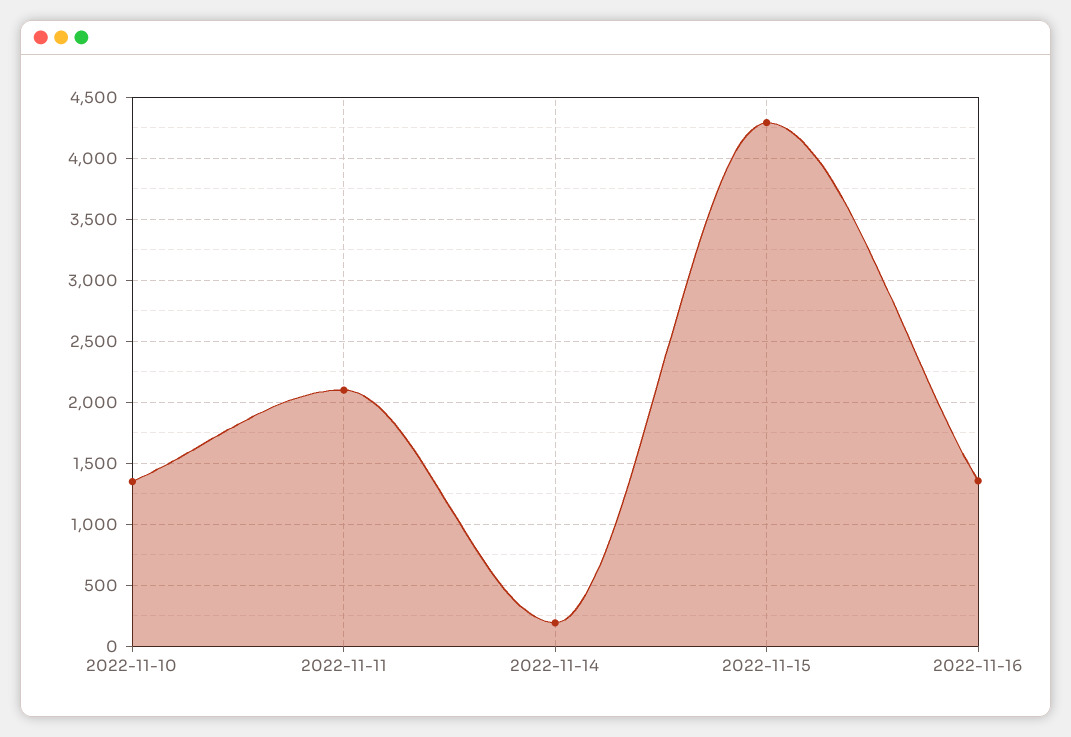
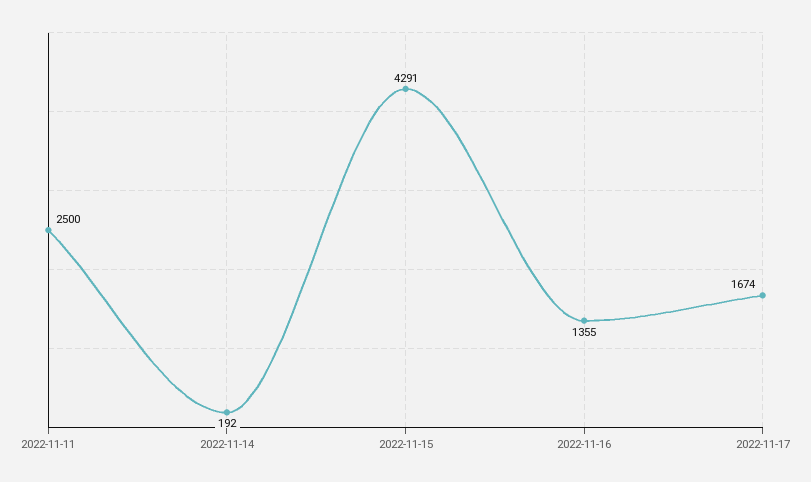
2022-11-10: 1350 -> none
2022-11-11: 2100 -> 2500
2022-11-17: none -> 1674

